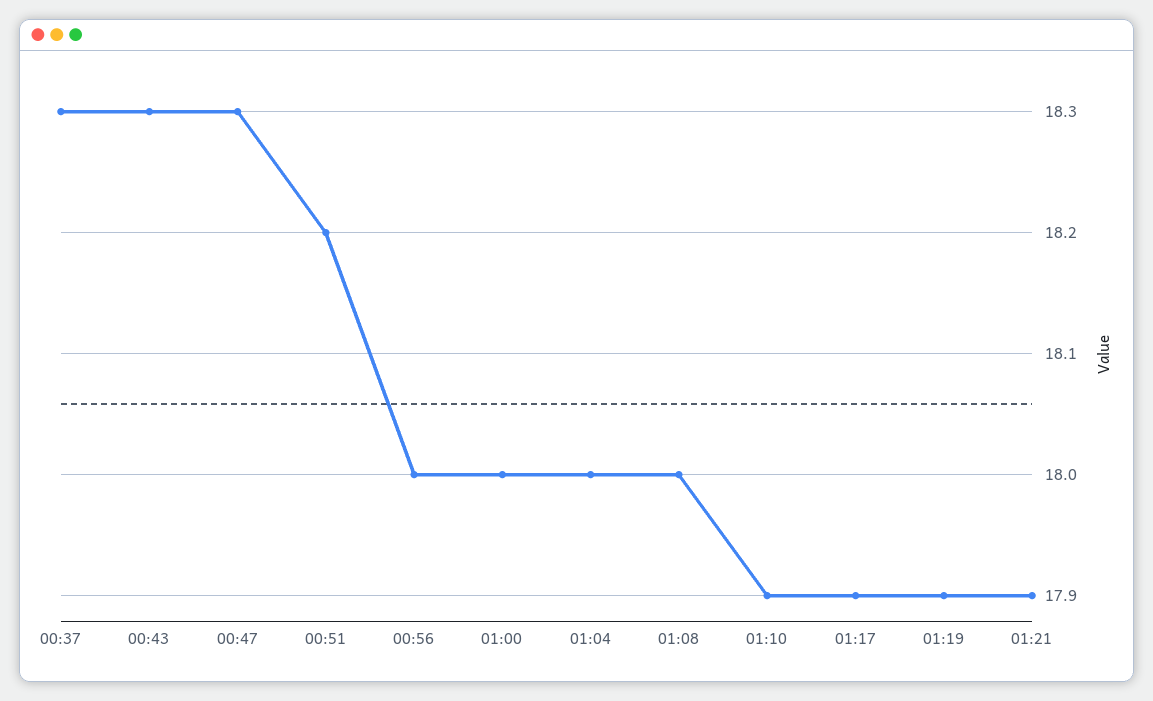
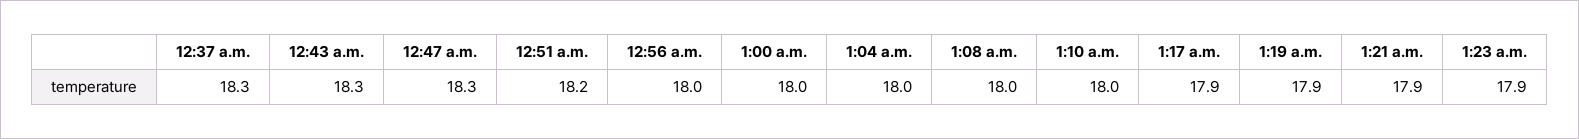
01:10: 17.9 -> 18
1:23 a.m.: none -> 17.9

